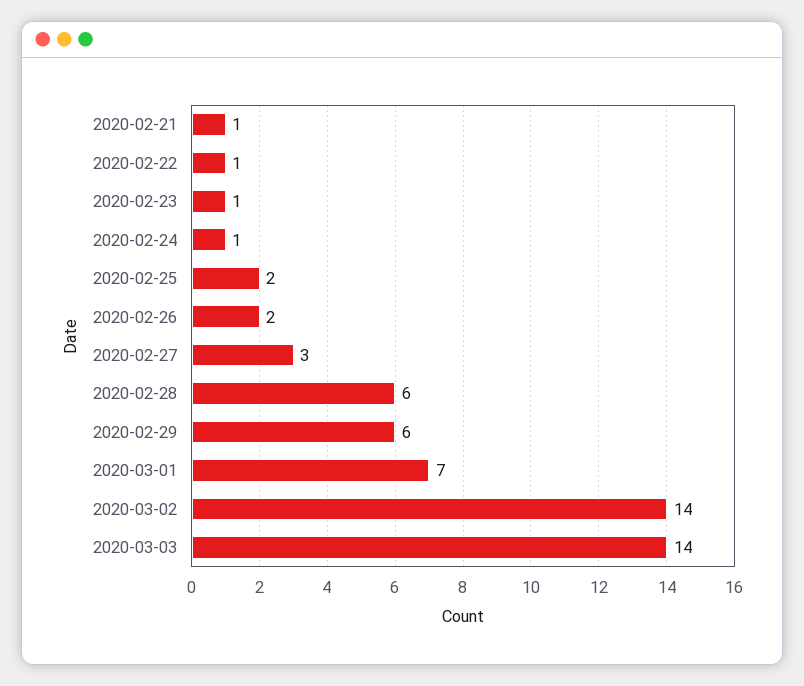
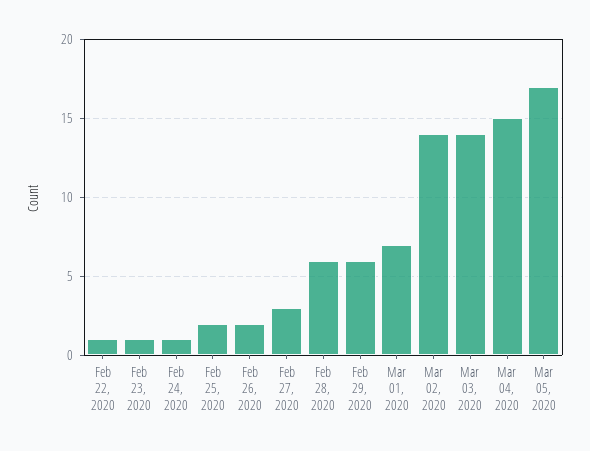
2020-02-21: 1 -> none
Mar 04, 2020: none -> 15
Mar 05, 2020: none -> 17

